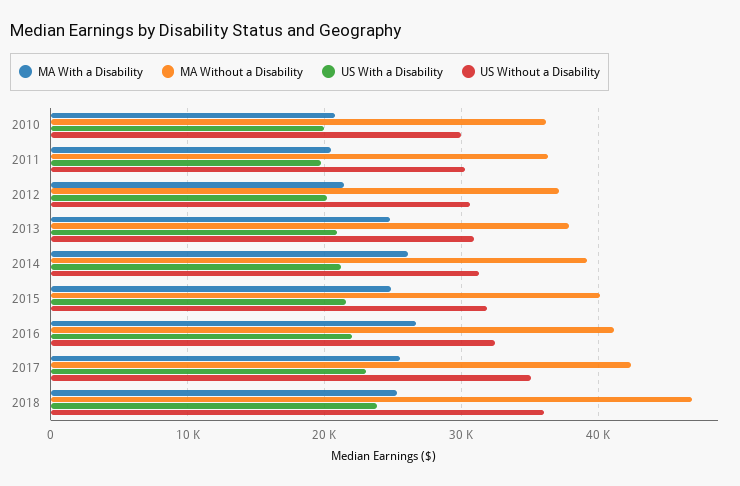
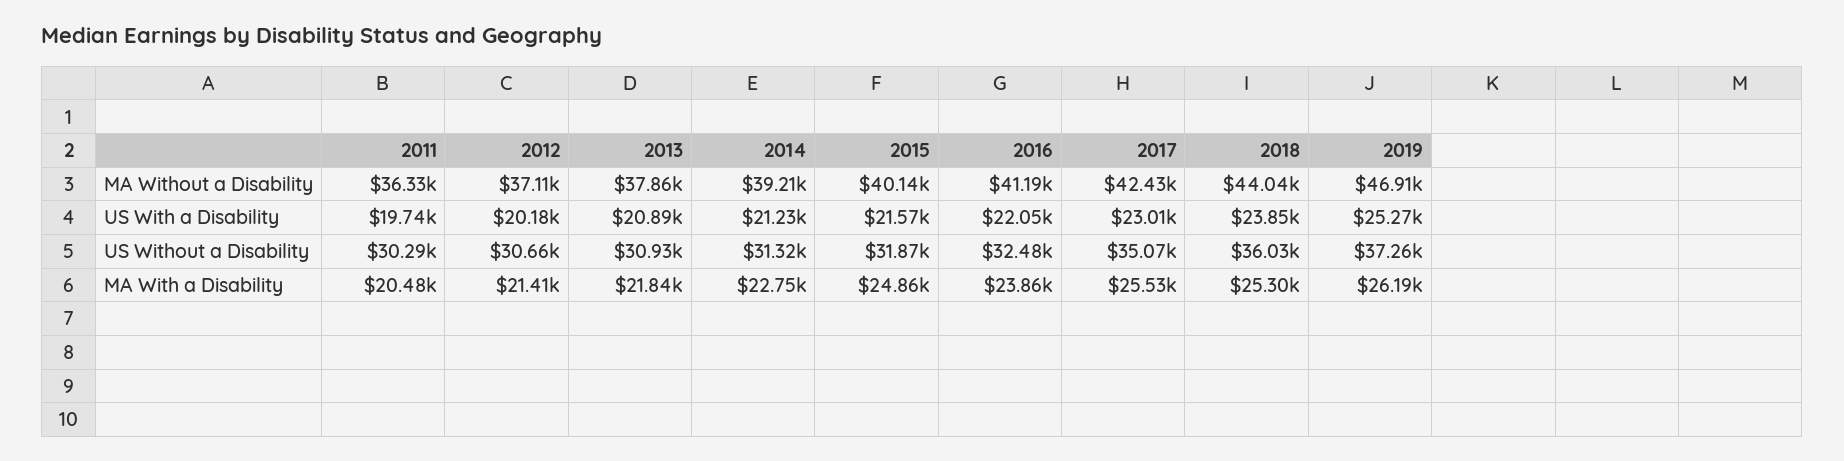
MA With a Disability, 2010: 21000 -> none
MA Without a Disability, 2010: 36000 -> none
US With a Disability, 2010: 20000 -> none
US Without a Disability, 2010: 30000 -> none
MA With a Disability, 2013: 25000 -> 21840
MA With a Disability, 2014: 26000 -> 22750
MA With a Disability, 2016: 27000 -> 23860
MA Without a Disability, 2018: 47000 -> 44040
MA Without a Disability, 2019: none -> 46910
US With a Disability, 2019: none -> 25270
US Without a Disability, 2019: none -> 37260
MA With a Disability, 2019: none -> 26190

